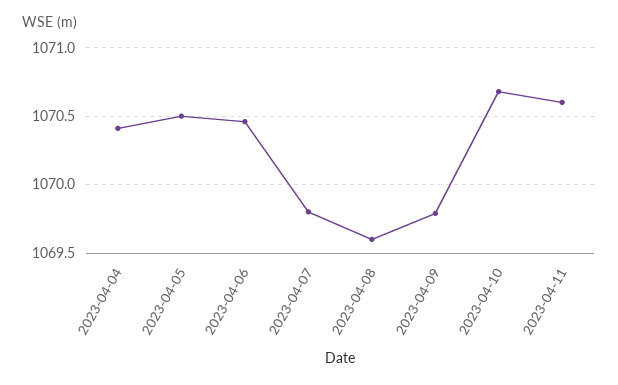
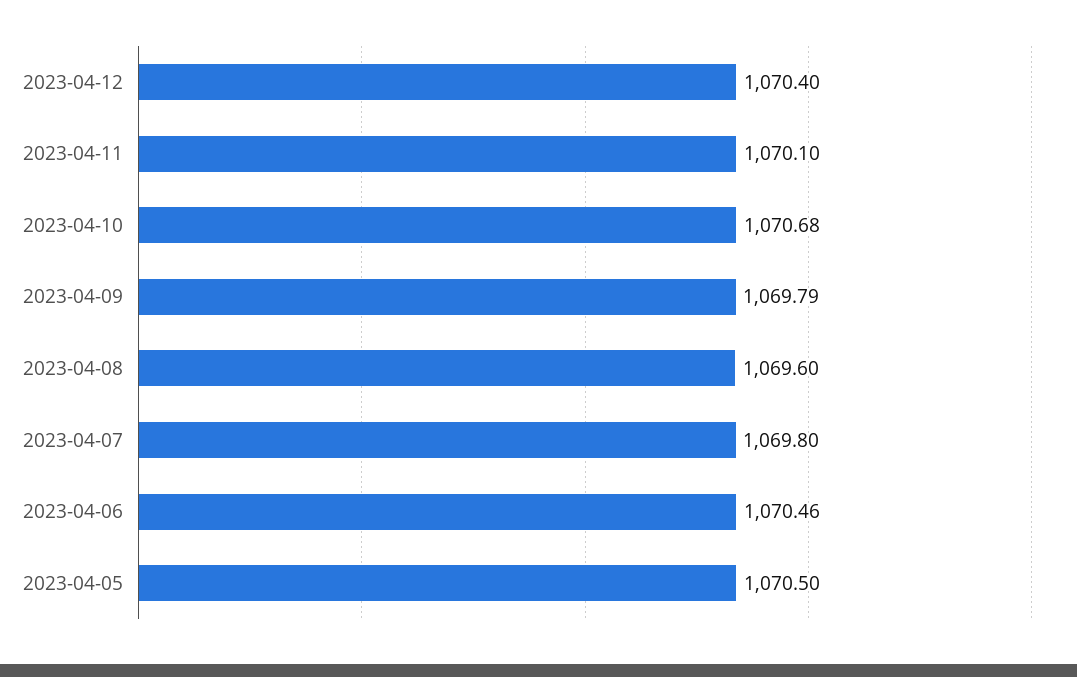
2023-04-04: 1070.4 -> none
2023-04-11: 1070.6 -> 1070.1
2023-04-12: none -> 1070.4

